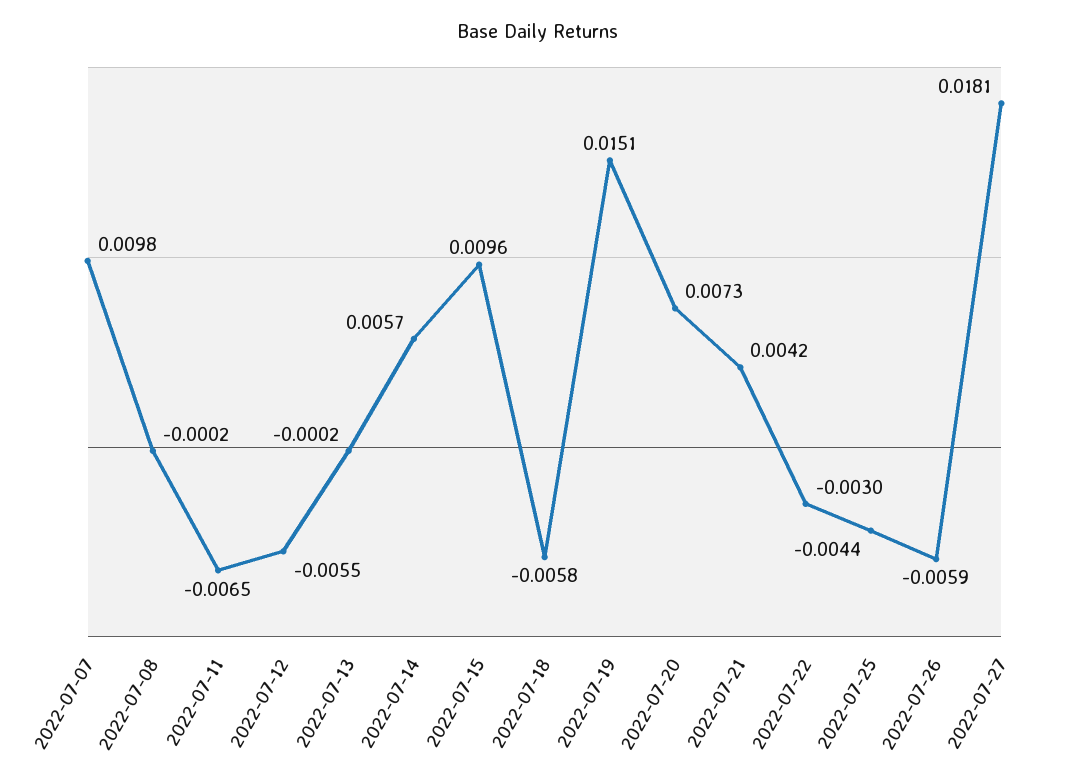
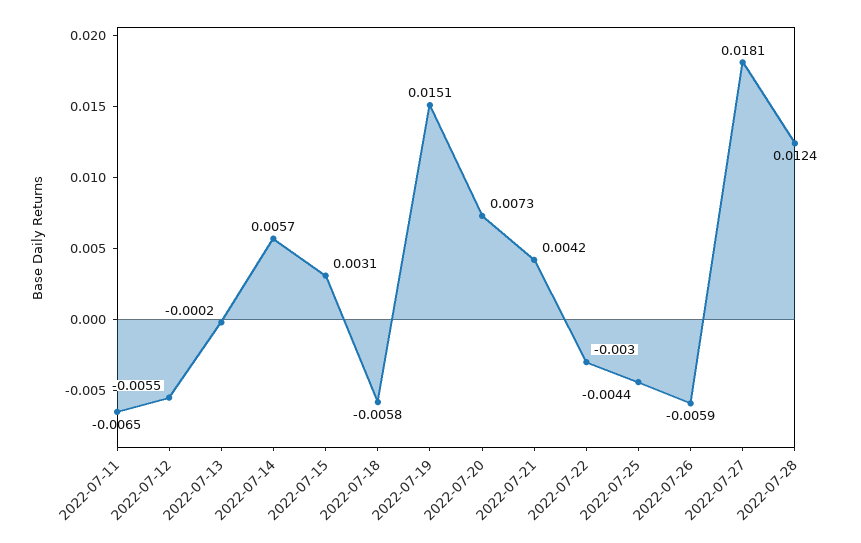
2022-07-07: 0.0098 -> none
2022-07-08: -0.0002 -> none
2022-07-15: 0.0096 -> 0.0031
2022-07-28: none -> 0.0124

